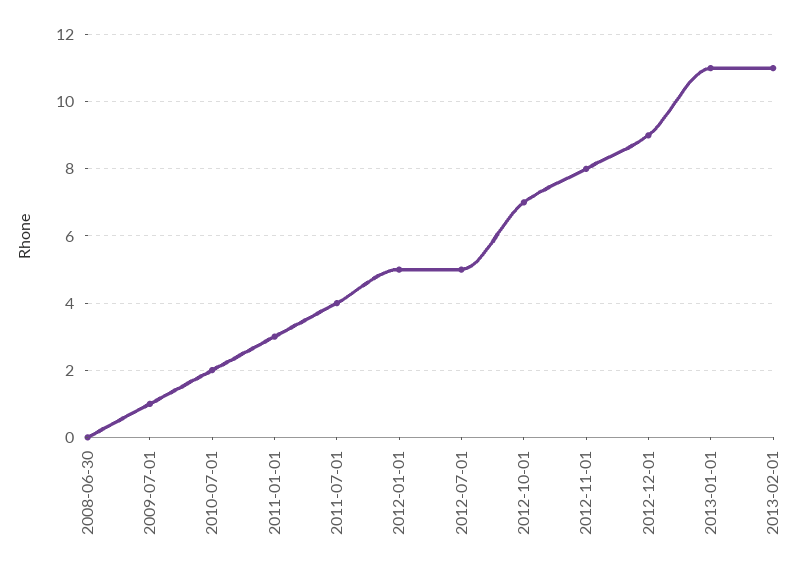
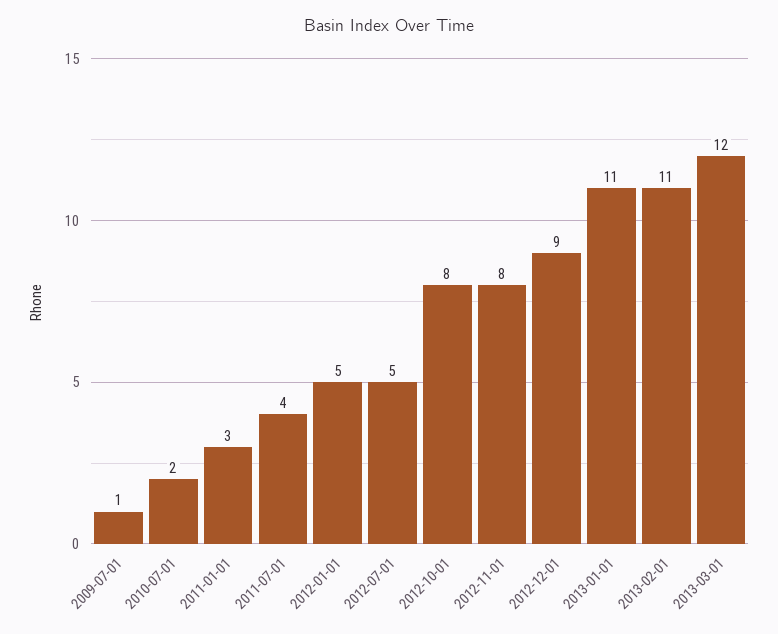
2008-06-30: 0 -> none
2012-10-01: 7 -> 8
2013-03-01: none -> 12

